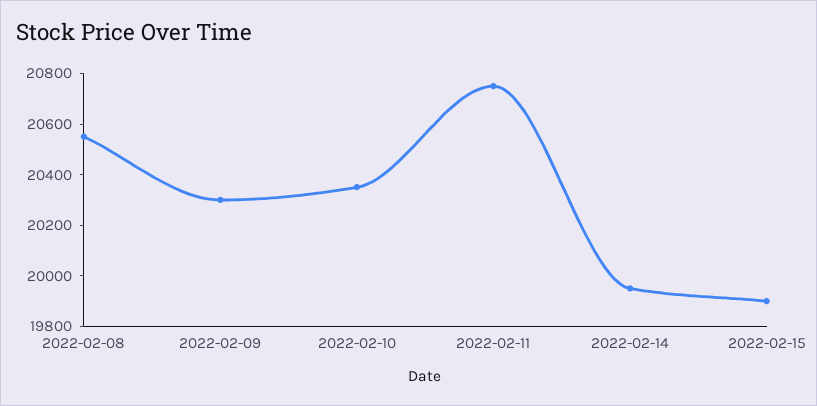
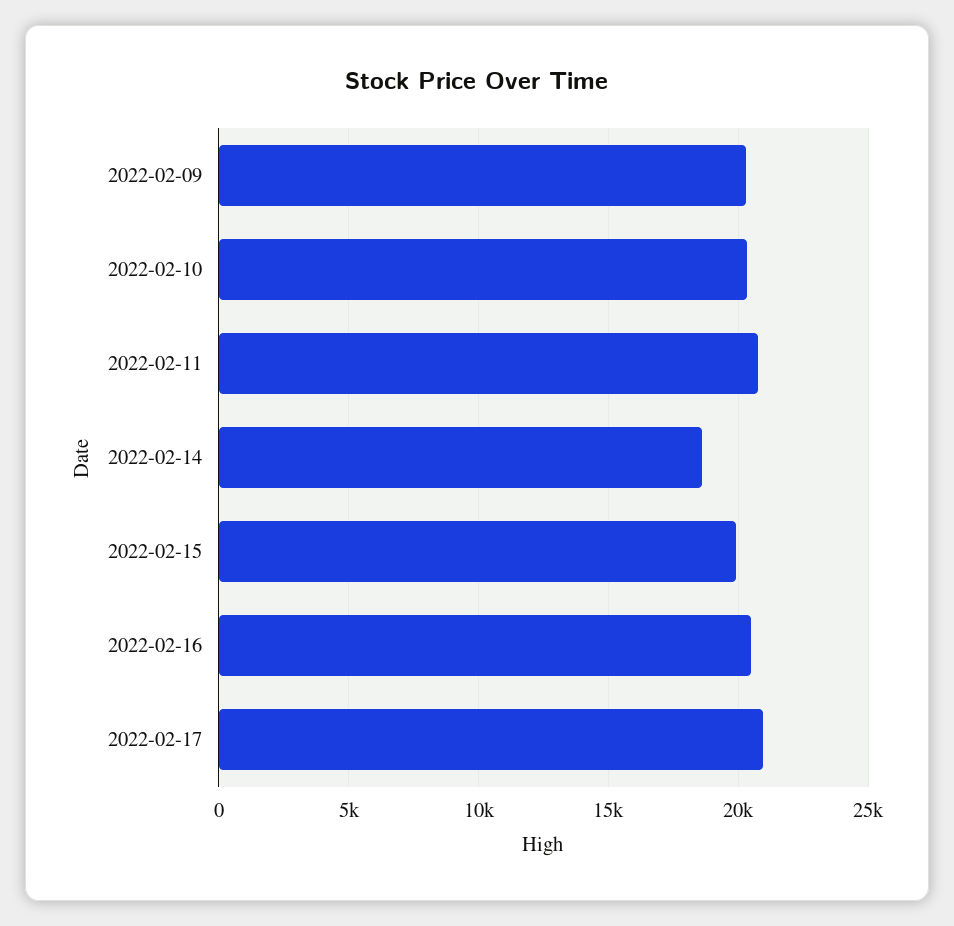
2022-02-08: 20550 -> none
2022-02-14: 19950 -> 18500
2022-02-16: none -> 20500
2022-02-17: none -> 21000

